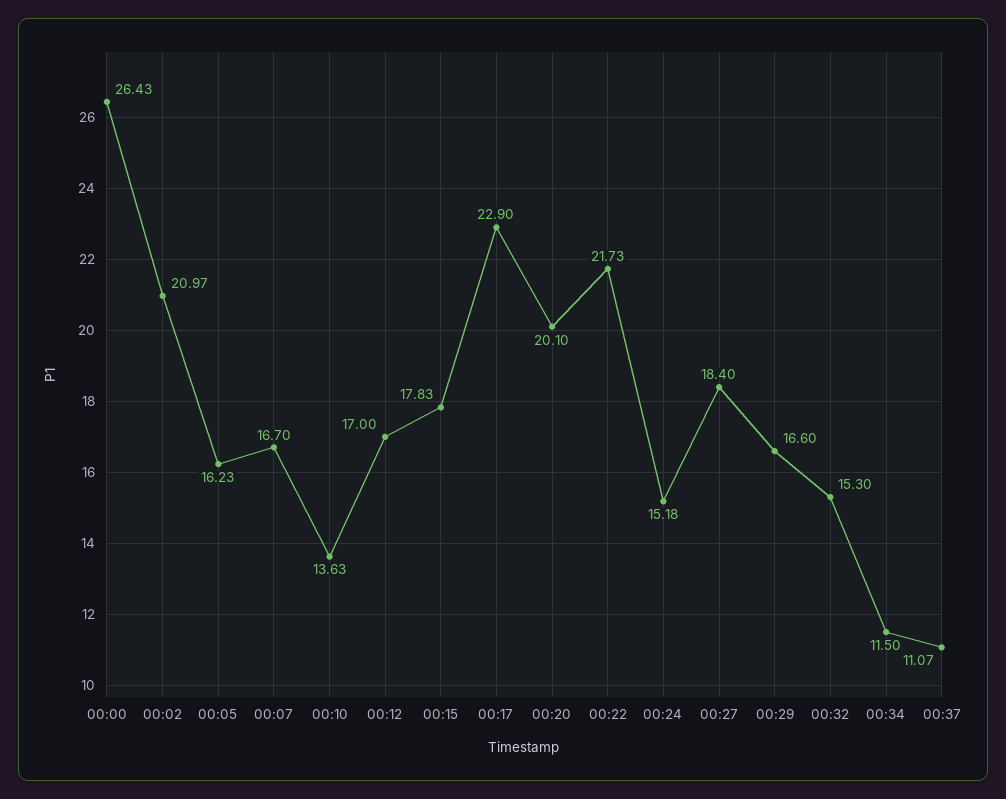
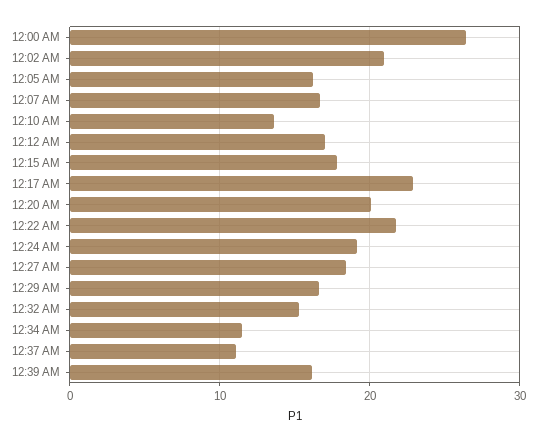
00:24: 15.18 -> 19
12:39 AM: none -> 16

